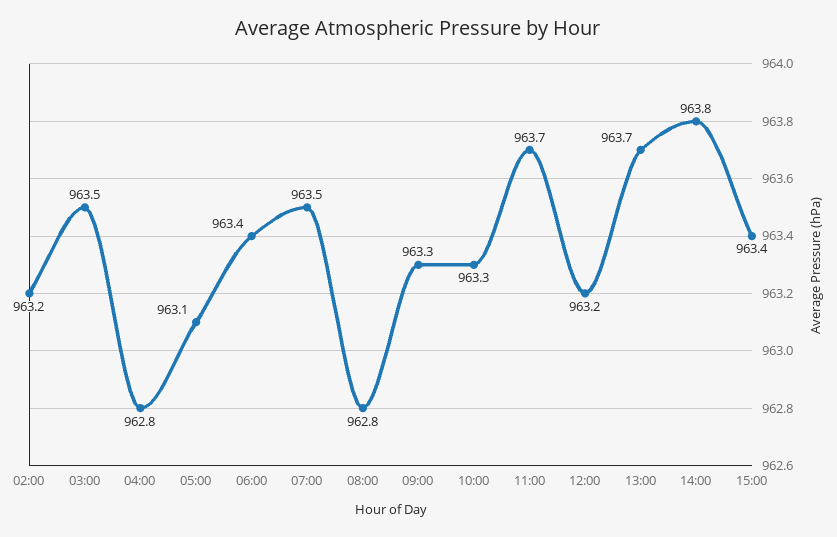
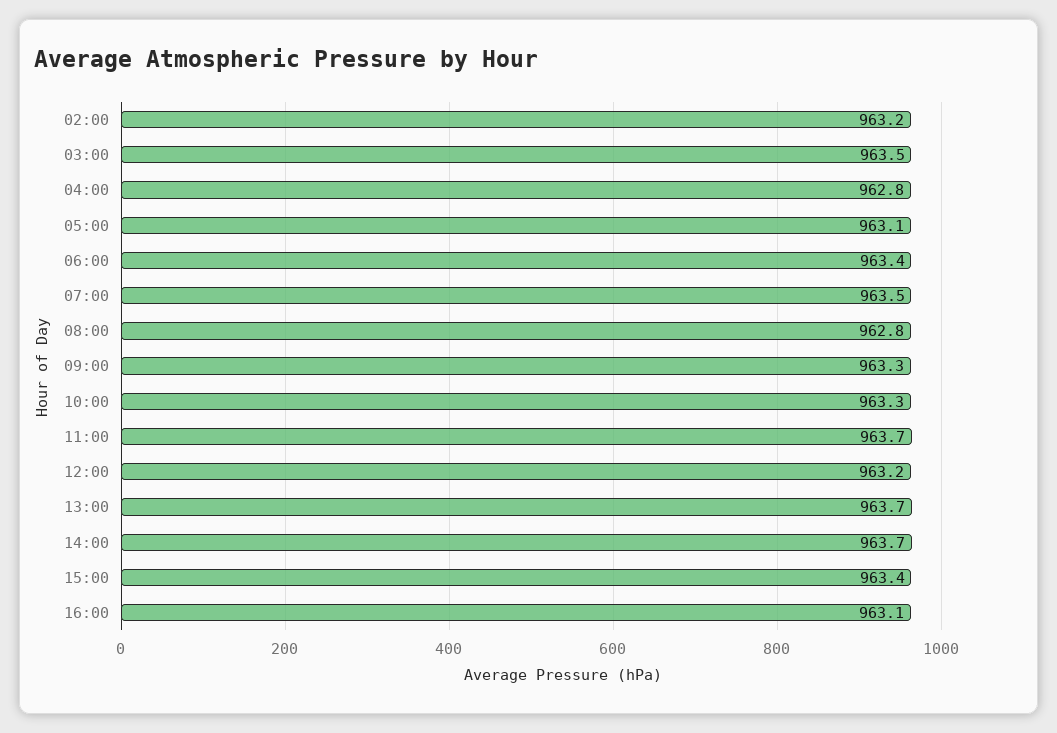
14:00: 963.8 -> 963.7
16:00: none -> 963.1

